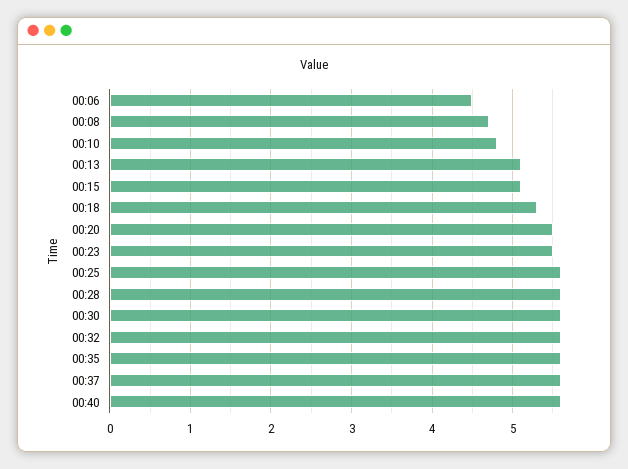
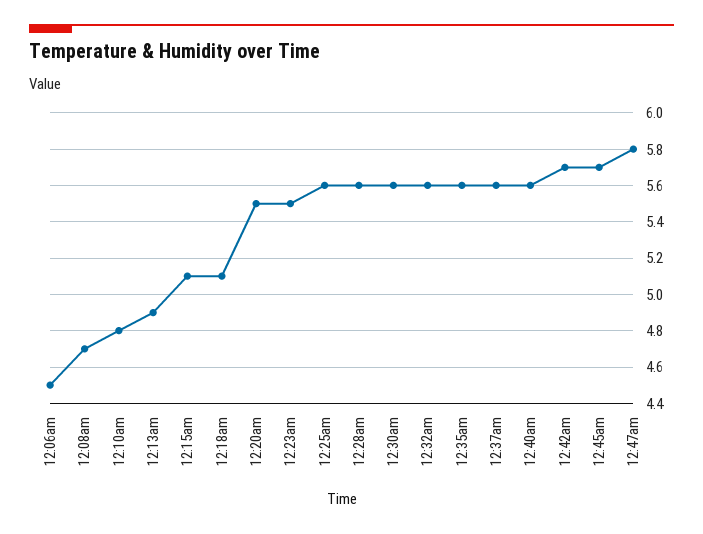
00:13: 5.1 -> 4.9
00:18: 5.3 -> 5.1
12:42am: none -> 5.7
12:45am: none -> 5.7
12:47am: none -> 5.8

